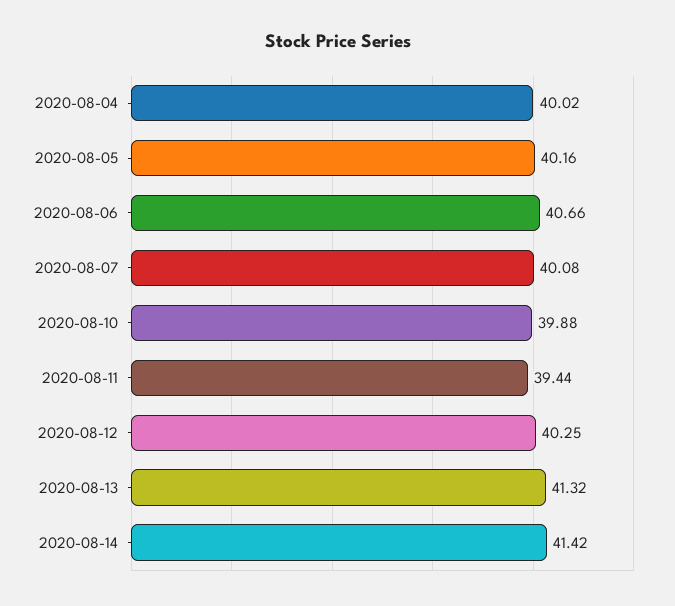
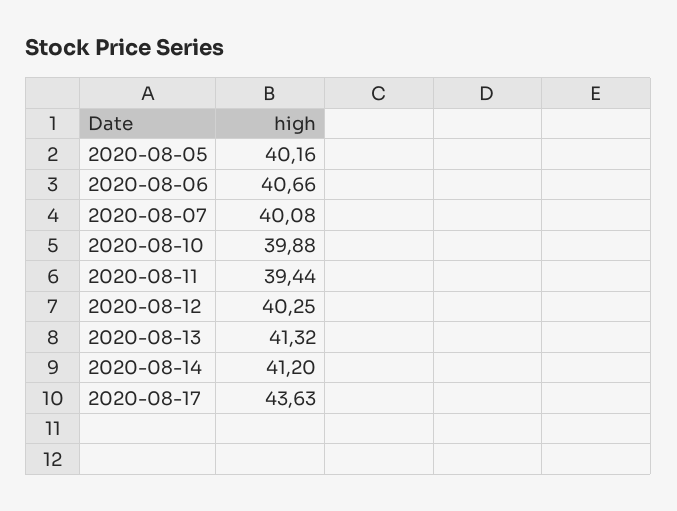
2020-08-04: 40.02 -> none
2020-08-14: 41.42 -> 41.2
2020-08-17: none -> 43.63

